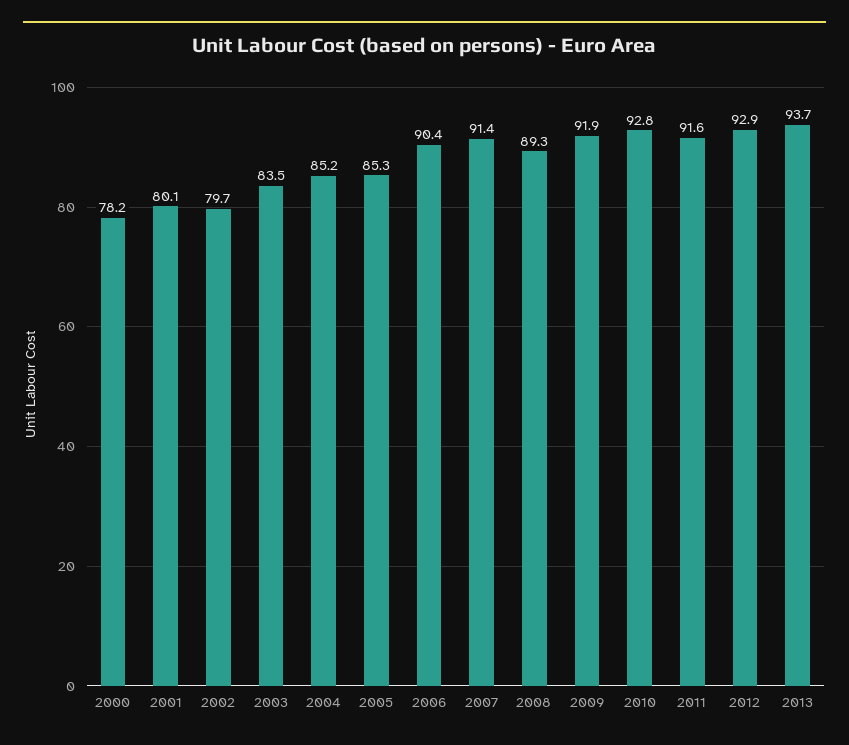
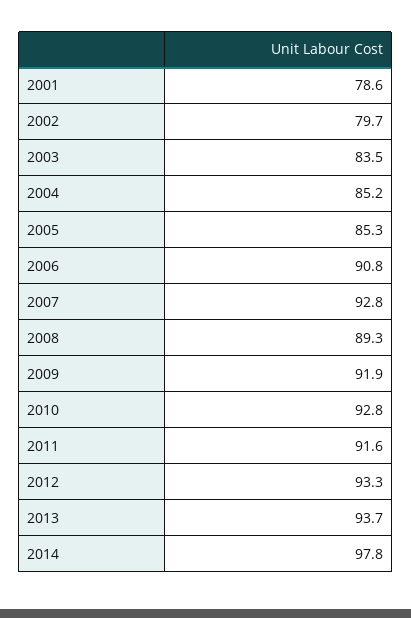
2000: 78.2 -> none
2001: 80.1 -> 78.6
2006: 90.4 -> 90.8
2007: 91.4 -> 92.8
2012: 92.9 -> 93.3
2014: none -> 97.8

